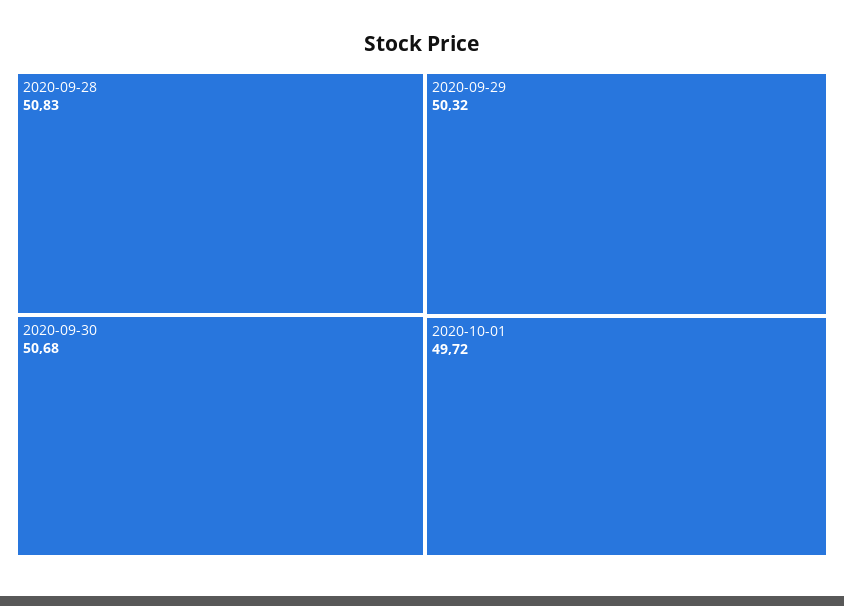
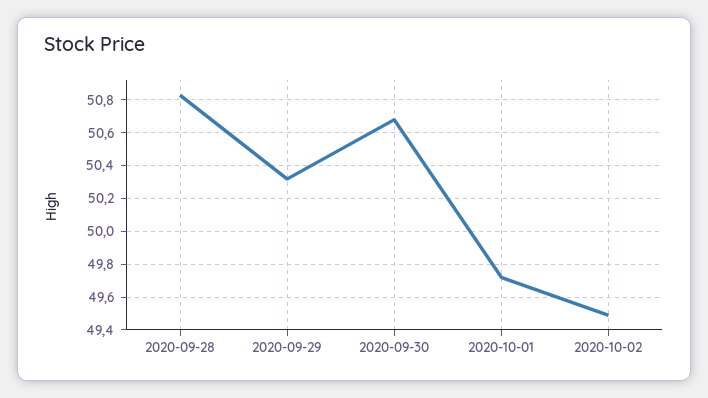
2020-10-02: none -> 49.5

